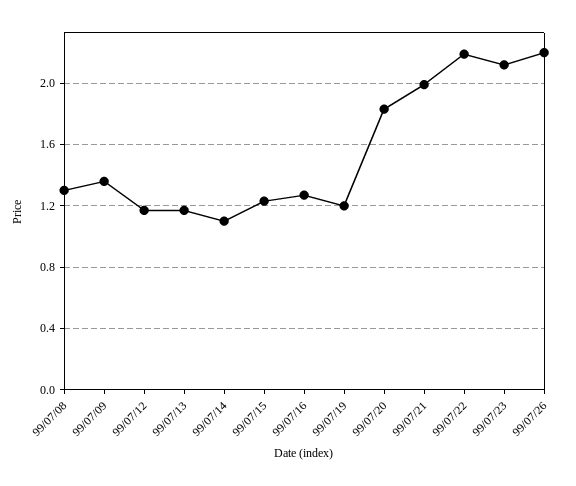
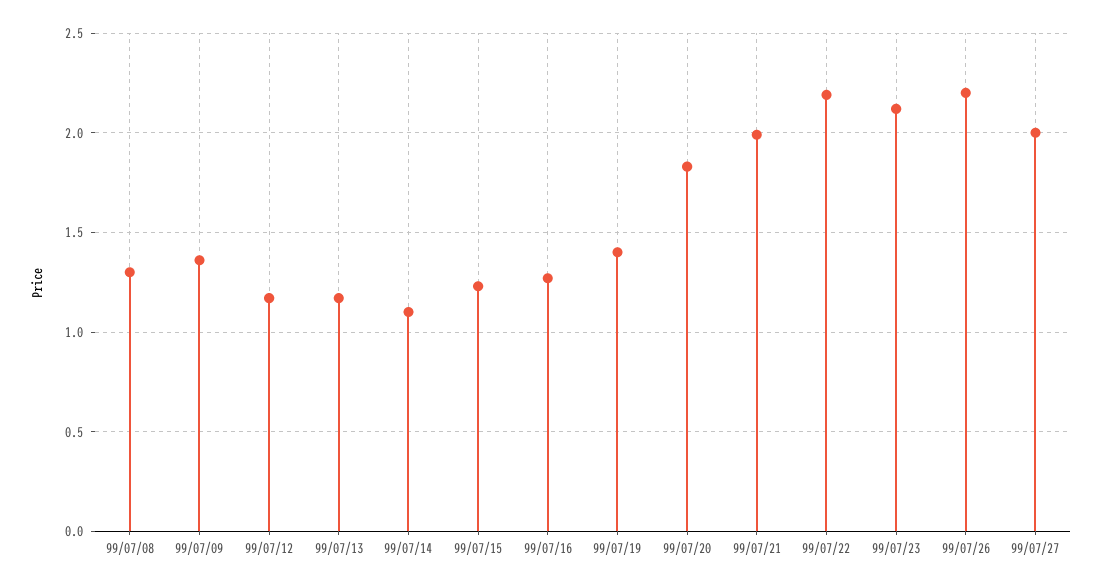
99/07/19: 1.2 -> 1.4
99/07/27: none -> 2

